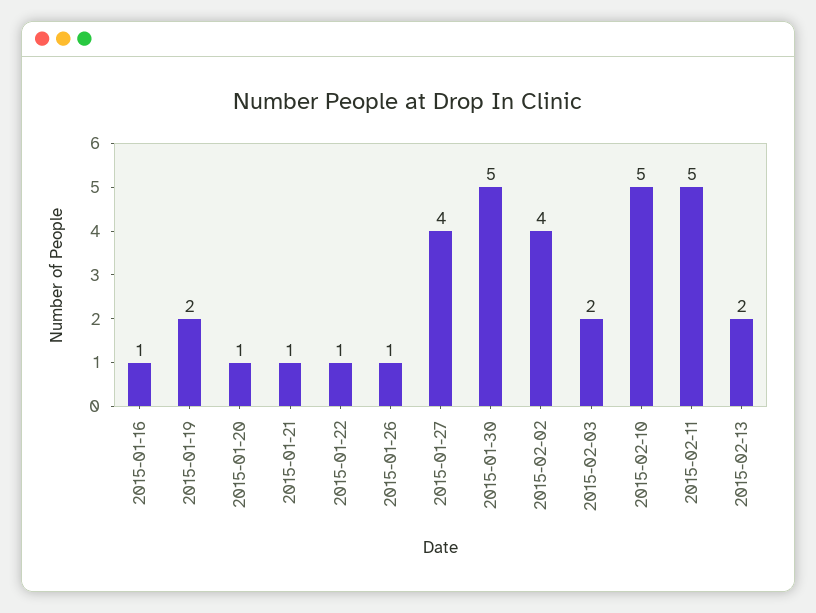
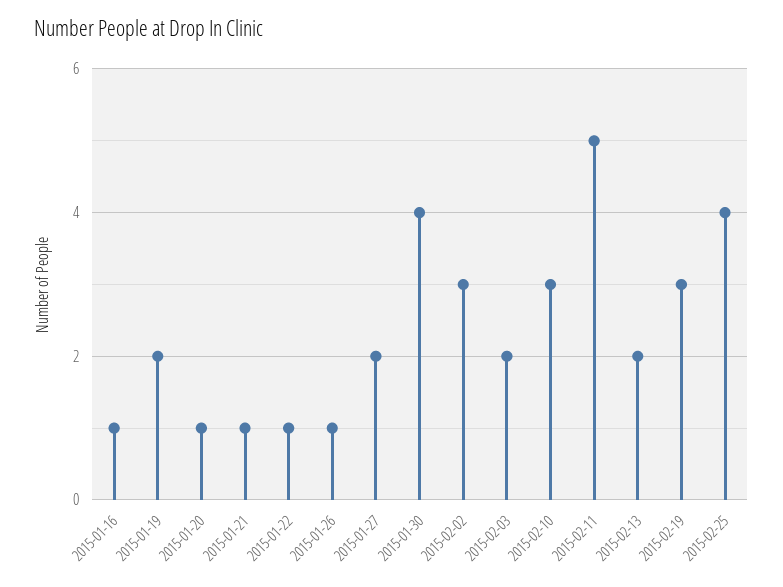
2015-01-27: 4 -> 2
2015-01-30: 5 -> 4
2015-02-02: 4 -> 3
2015-02-10: 5 -> 3
2015-02-19: none -> 3
2015-02-25: none -> 4

